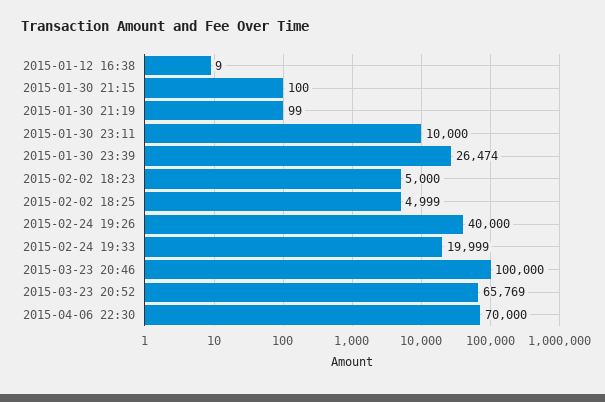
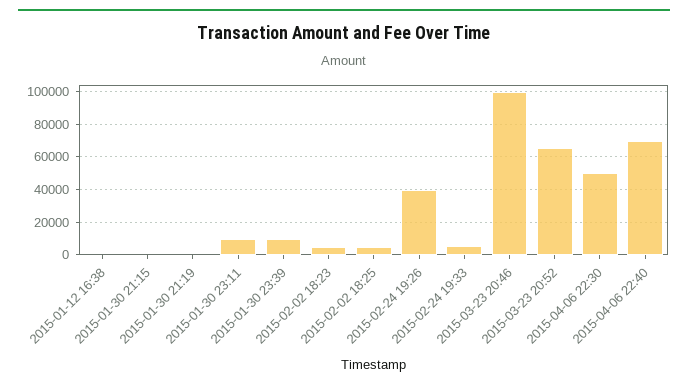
2015-01-30 23:39: 26474 -> 10000
2015-02-24 19:33: 19999 -> 5000
2015-04-06 22:30: 70000 -> 50000
2015-04-06 22:40: none -> 70000

